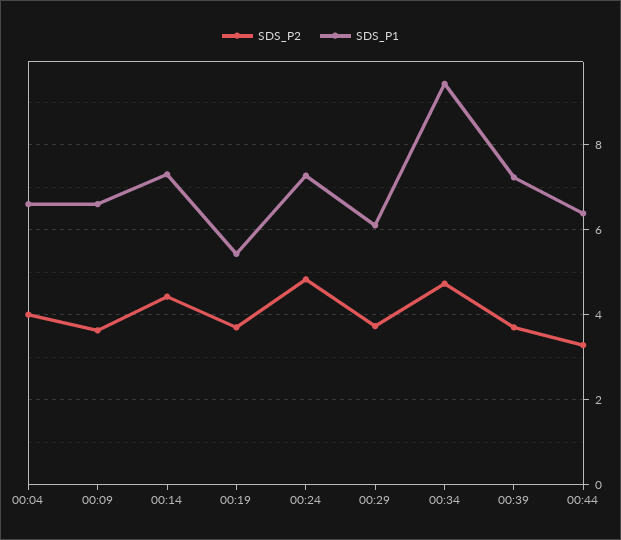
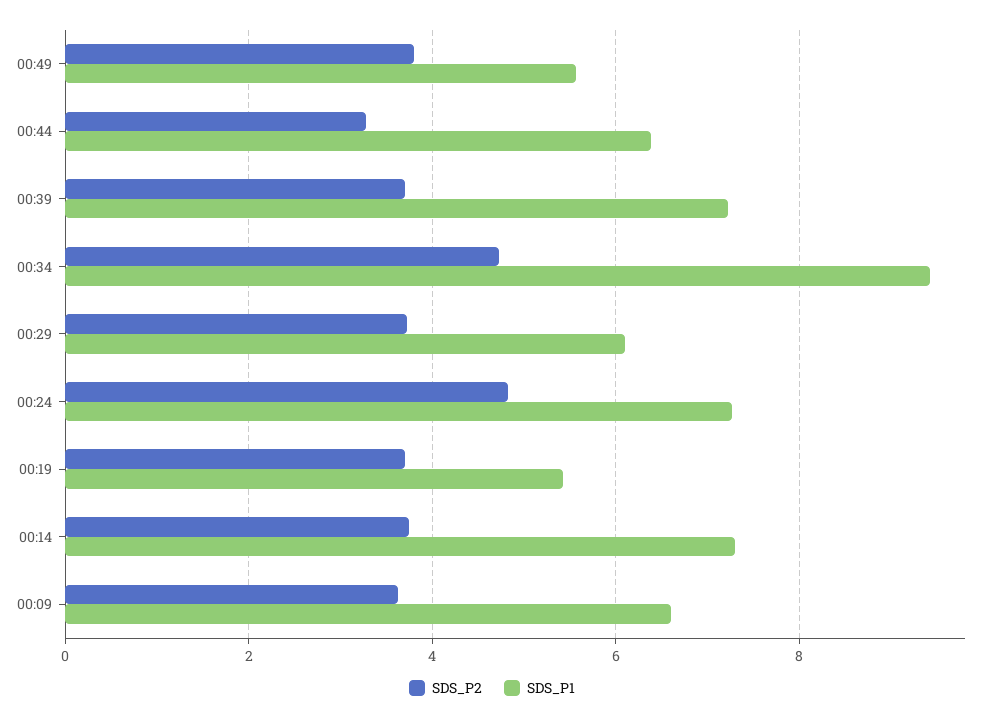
SDS_P2, 00:04: 4 -> none
SDS_P1, 00:04: 6.6 -> none
SDS_P2, 00:14: 4.4 -> 3.8
SDS_P2, 00:49: none -> 3.8
SDS_P1, 00:49: none -> 5.6

